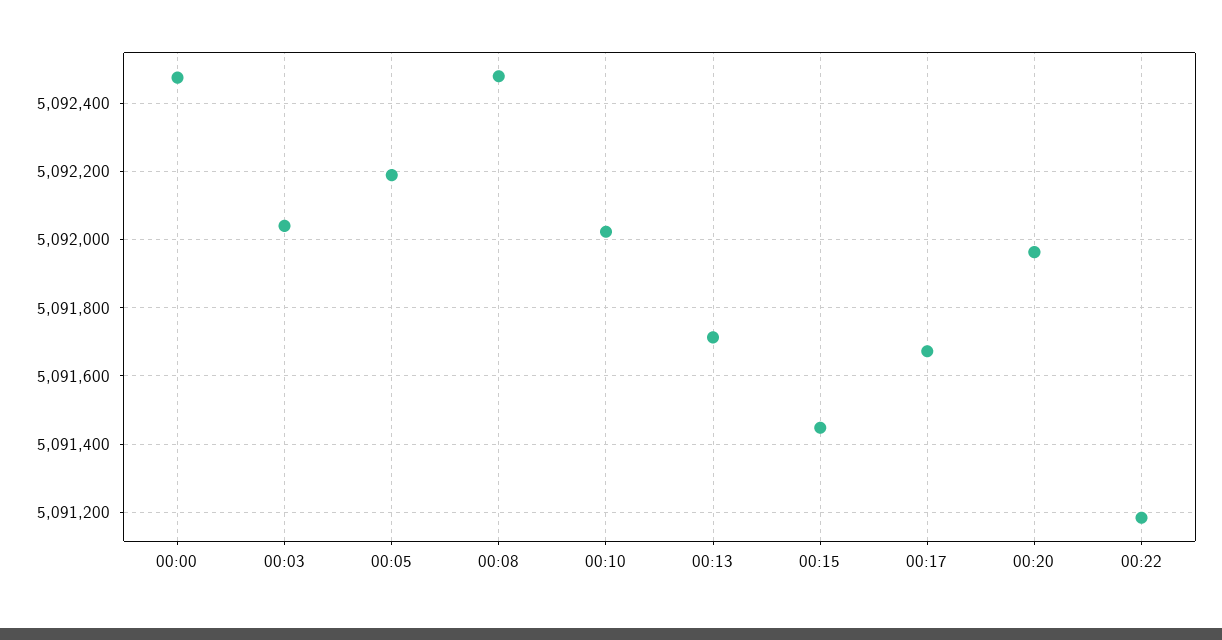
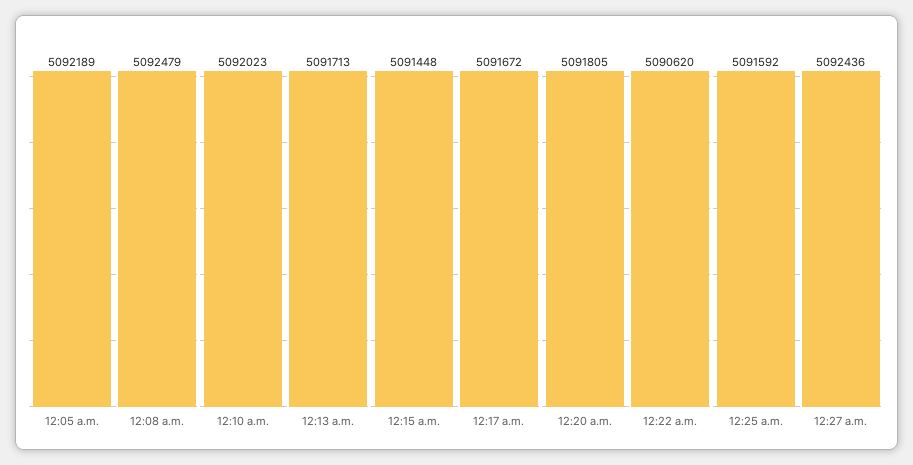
00:00: 5092480 -> none
00:03: 5092040 -> none
00:20: 5091960 -> 5091805
00:22: 5091180 -> 5090620
12:25 a.m.: none -> 5091592
12:27 a.m.: none -> 5092436

